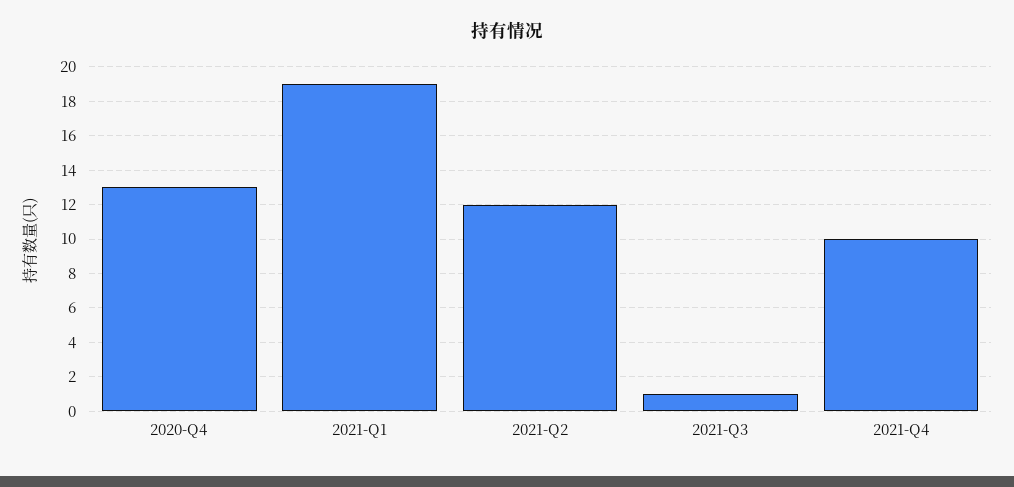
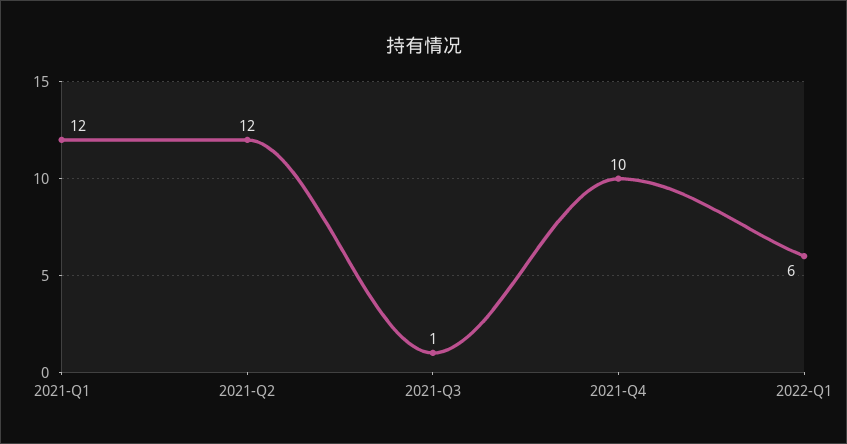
2020-Q4: 13 -> none
2021-Q1: 19 -> 12
2022-Q1: none -> 6

